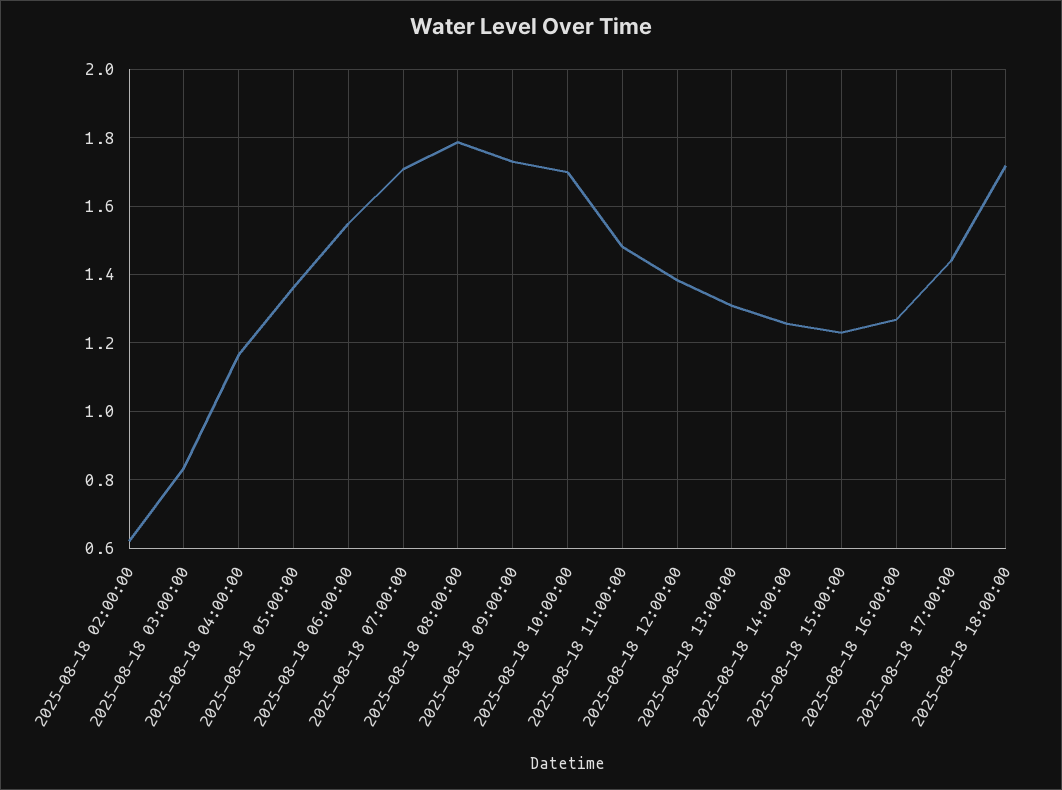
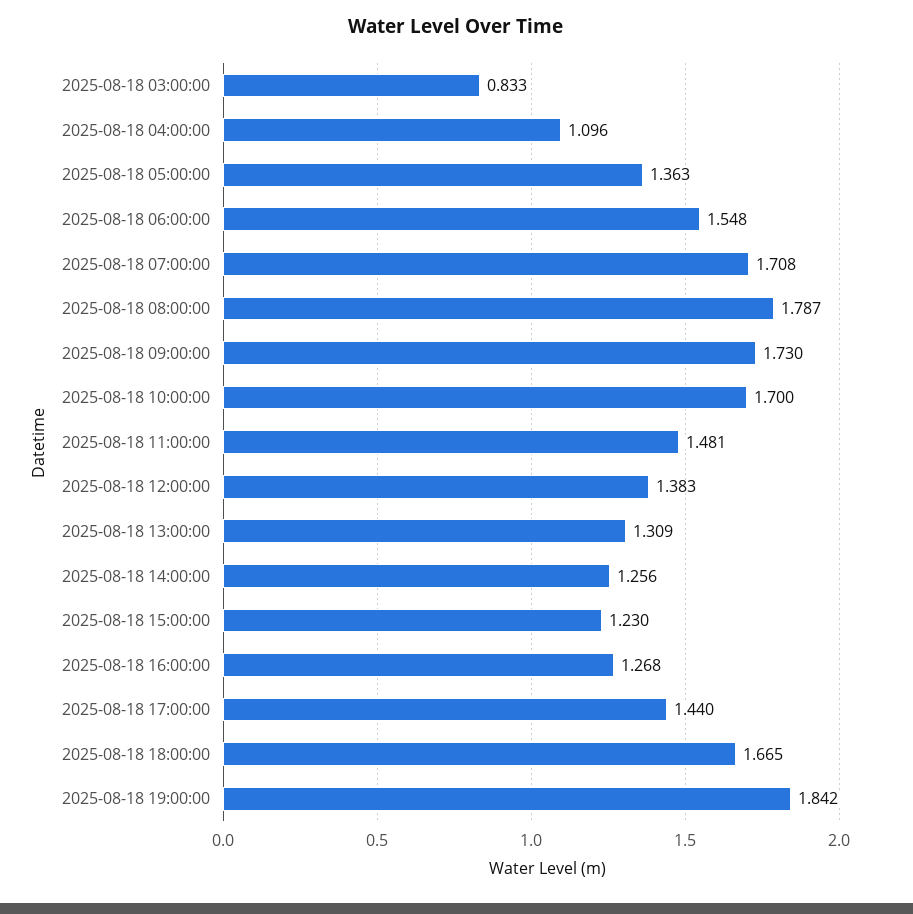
2025-08-18 02:00:00: 0.62 -> none
2025-08-18 04:00:00: 1.16 -> 1.096
2025-08-18 18:00:00: 1.72 -> 1.665
2025-08-18 19:00:00: none -> 1.842

